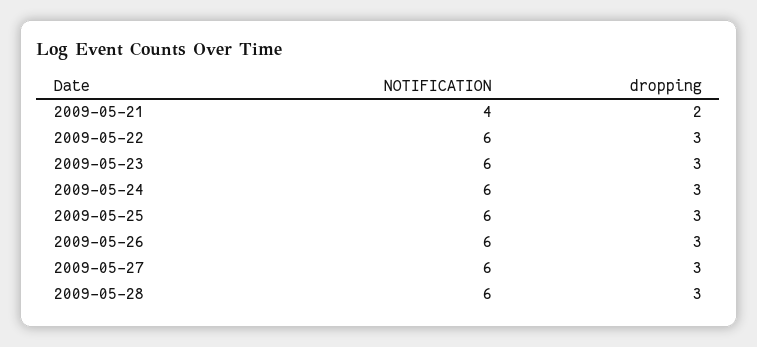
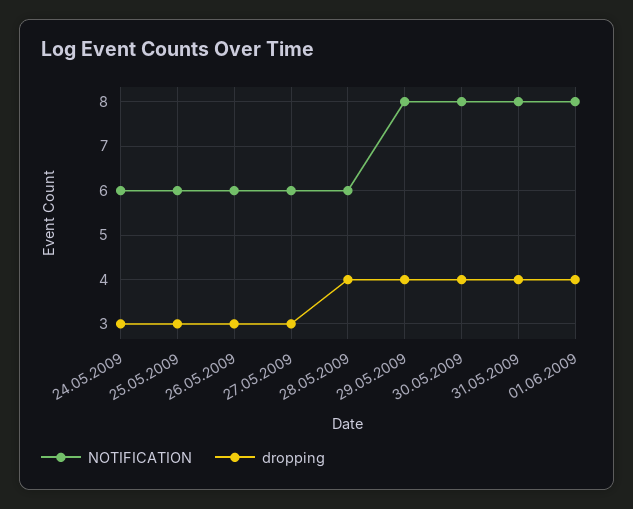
NOTIFICATION, 2009-05-21: 4 -> none
dropping, 2009-05-21: 2 -> none
NOTIFICATION, 2009-05-22: 6 -> none
dropping, 2009-05-22: 3 -> none
NOTIFICATION, 2009-05-23: 6 -> none
dropping, 2009-05-23: 3 -> none
dropping, 2009-05-28: 3 -> 4
NOTIFICATION, 29.05.2009: none -> 8
dropping, 29.05.2009: none -> 4
NOTIFICATION, 30.05.2009: none -> 8
dropping, 30.05.2009: none -> 4
NOTIFICATION, 31.05.2009: none -> 8
dropping, 31.05.2009: none -> 4
NOTIFICATION, 01.06.2009: none -> 8
dropping, 01.06.2009: none -> 4

